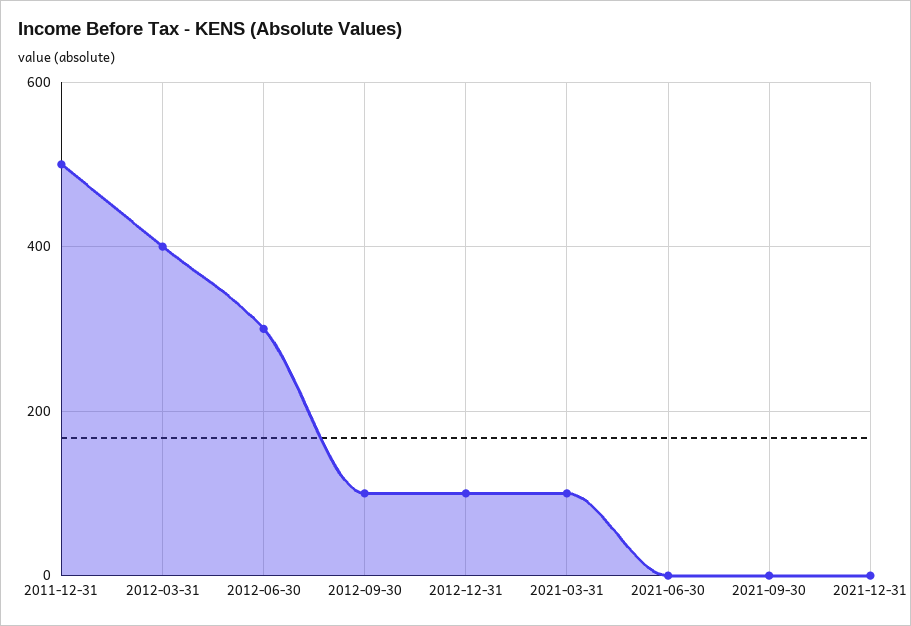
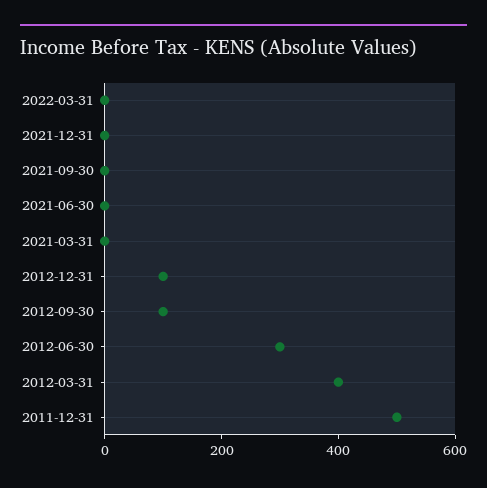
2021-03-31: 100 -> 0
2022-03-31: none -> 0

